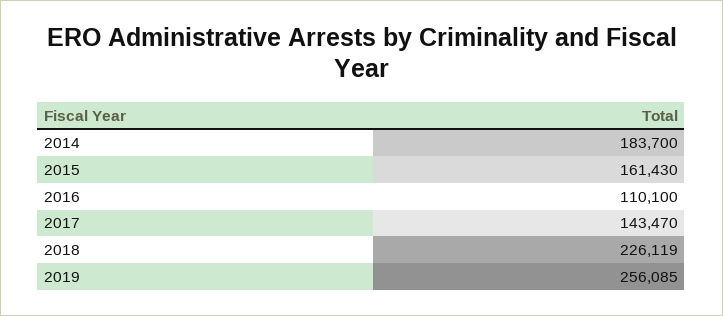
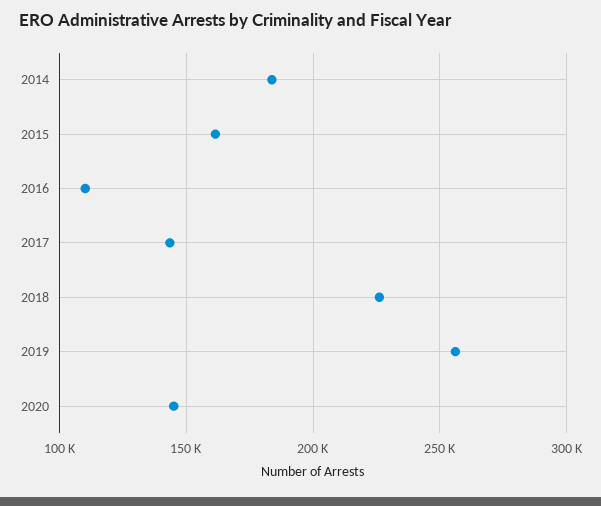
2020: none -> 145000

